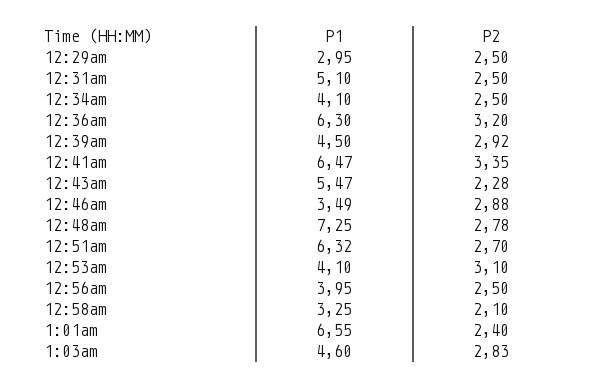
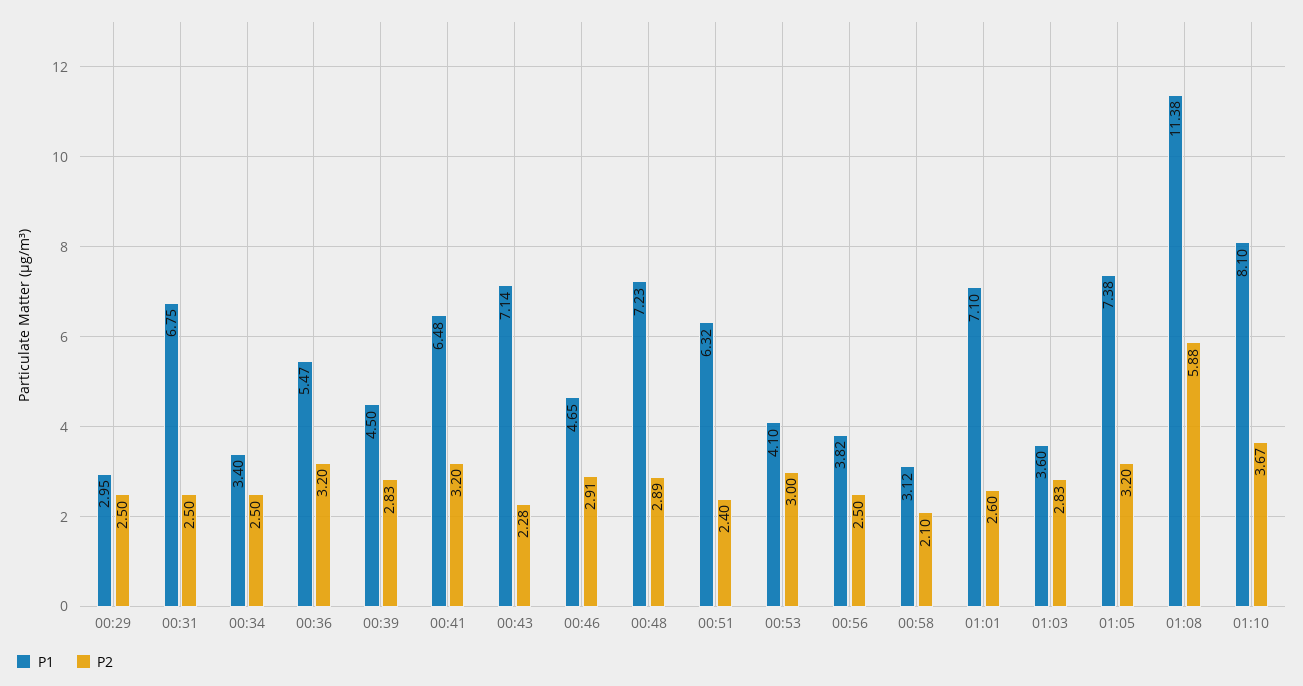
P1, 12:31am: 5.1 -> 6.75
P1, 12:34am: 4.1 -> 3.4
P1, 12:36am: 6.3 -> 5.47
P2, 12:39am: 2.92 -> 2.83
P1, 12:41am: 6.47 -> 6.48
P2, 12:41am: 3.35 -> 3.2
P1, 12:43am: 5.47 -> 7.14
P1, 12:46am: 3.49 -> 4.65
P2, 12:46am: 2.88 -> 2.91
P1, 12:48am: 7.25 -> 7.23
P2, 12:48am: 2.78 -> 2.89
P2, 12:51am: 2.7 -> 2.4
P2, 12:53am: 3.1 -> 3
P1, 12:56am: 3.95 -> 3.82
P1, 12:58am: 3.25 -> 3.12
P1, 1:01am: 6.55 -> 7.1
P2, 1:01am: 2.4 -> 2.6
P1, 1:03am: 4.6 -> 3.6
P1, 01:05: none -> 7.38
P2, 01:05: none -> 3.2
P1, 01:08: none -> 11.38
P2, 01:08: none -> 5.88
P1, 01:10: none -> 8.1
P2, 01:10: none -> 3.67

